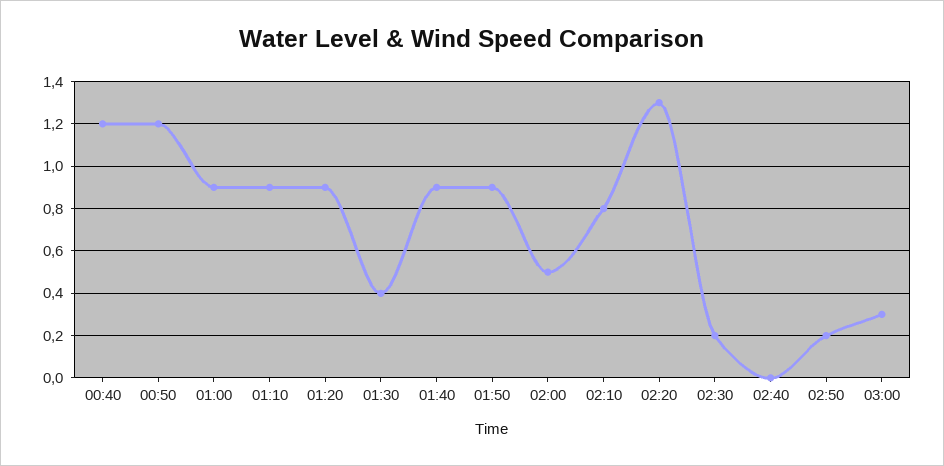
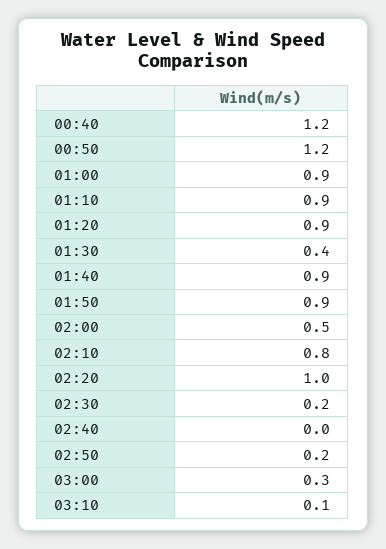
02:20: 1.3 -> 1
03:10: none -> 0.1

